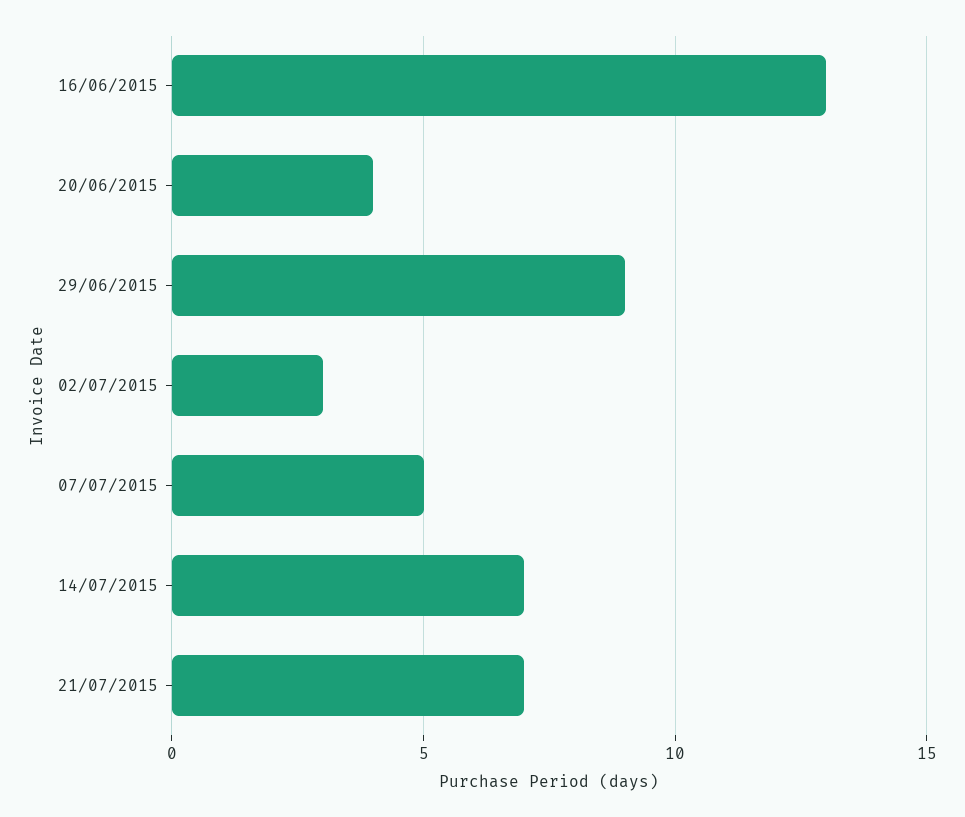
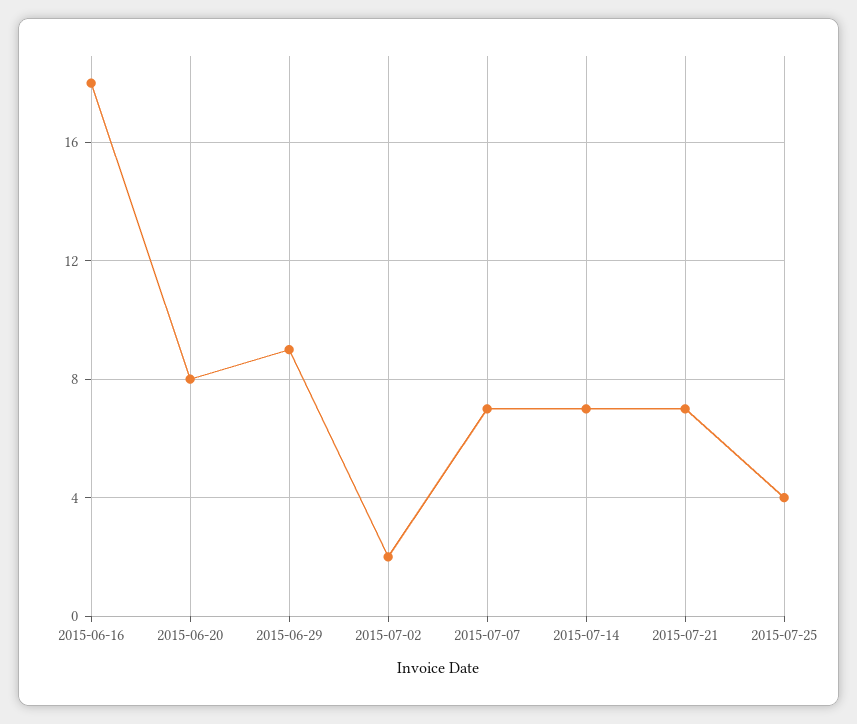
16/06/2015: 13 -> 18
20/06/2015: 4 -> 8
02/07/2015: 3 -> 2
07/07/2015: 5 -> 7
2015-07-25: none -> 4

